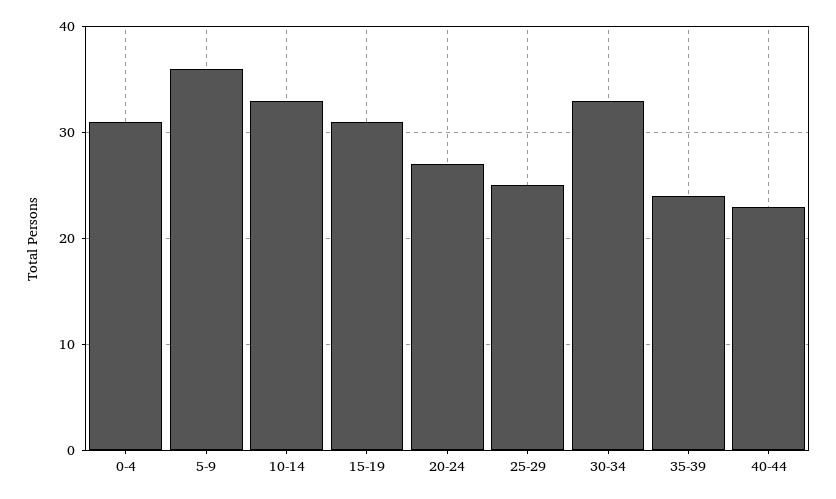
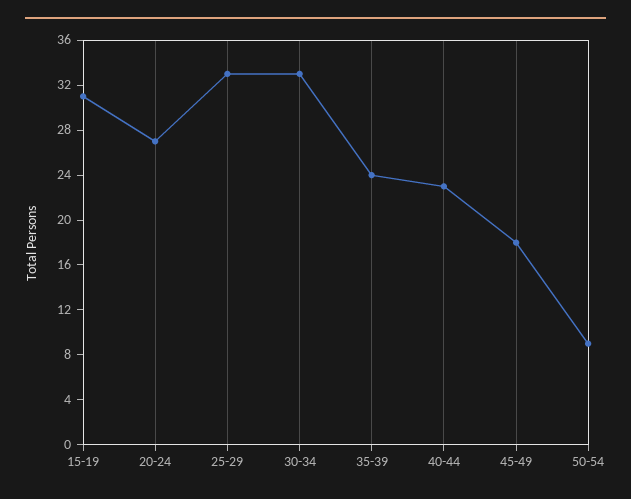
0-4: 31 -> none
5-9: 36 -> none
10-14: 33 -> none
25-29: 25 -> 33
45-49: none -> 18
50-54: none -> 9

